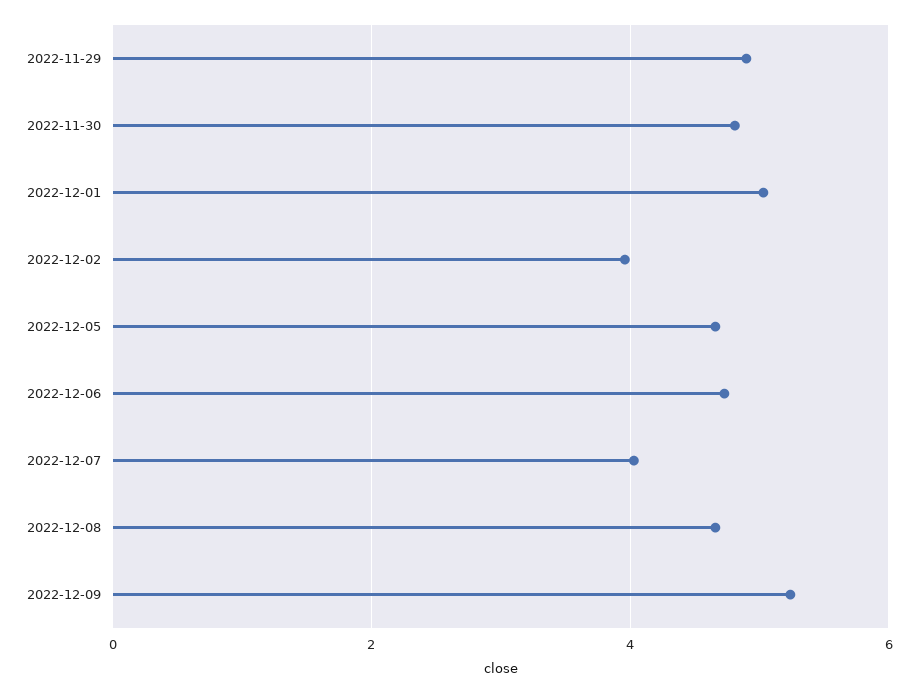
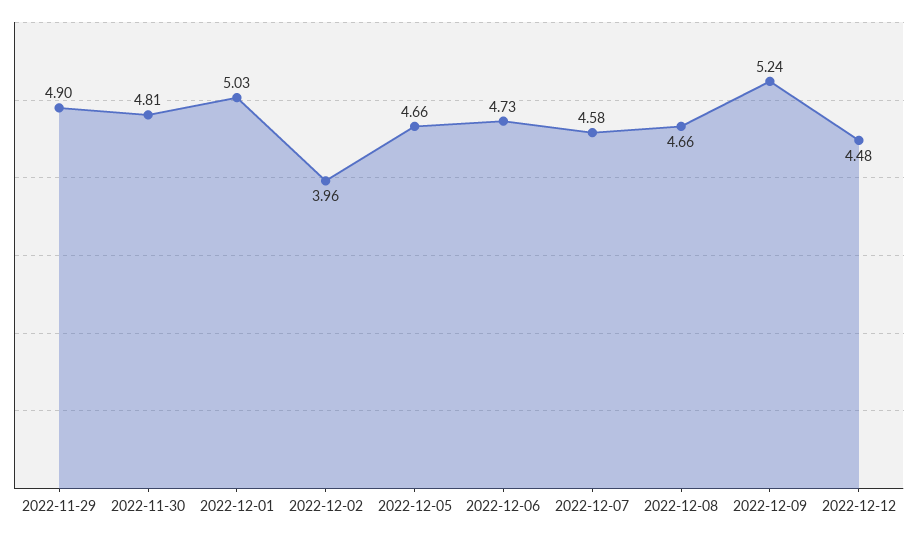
2022-12-07: 4 -> 4.58
2022-12-12: none -> 4.48

